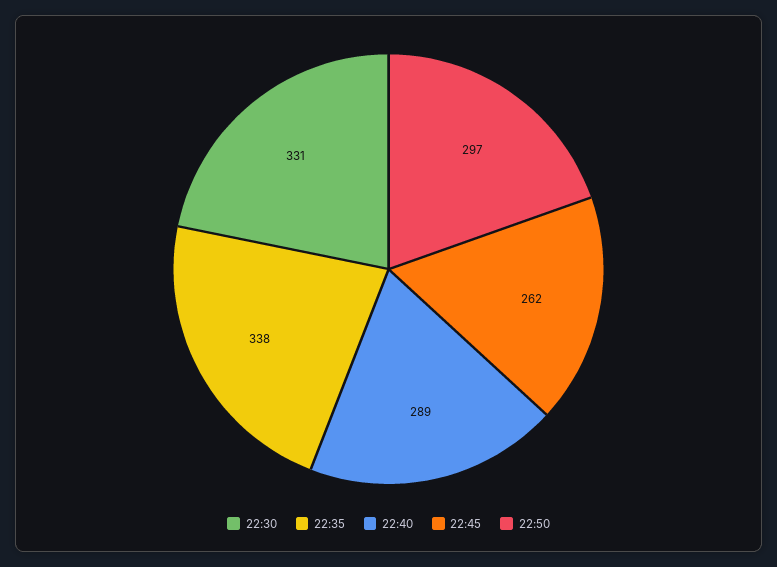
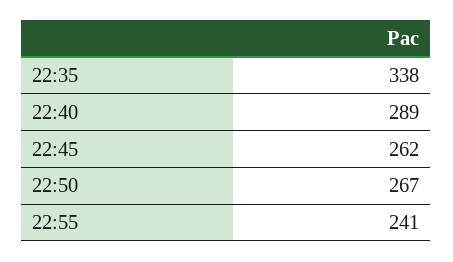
22:30: 331 -> none
22:50: 297 -> 267
22:55: none -> 241

